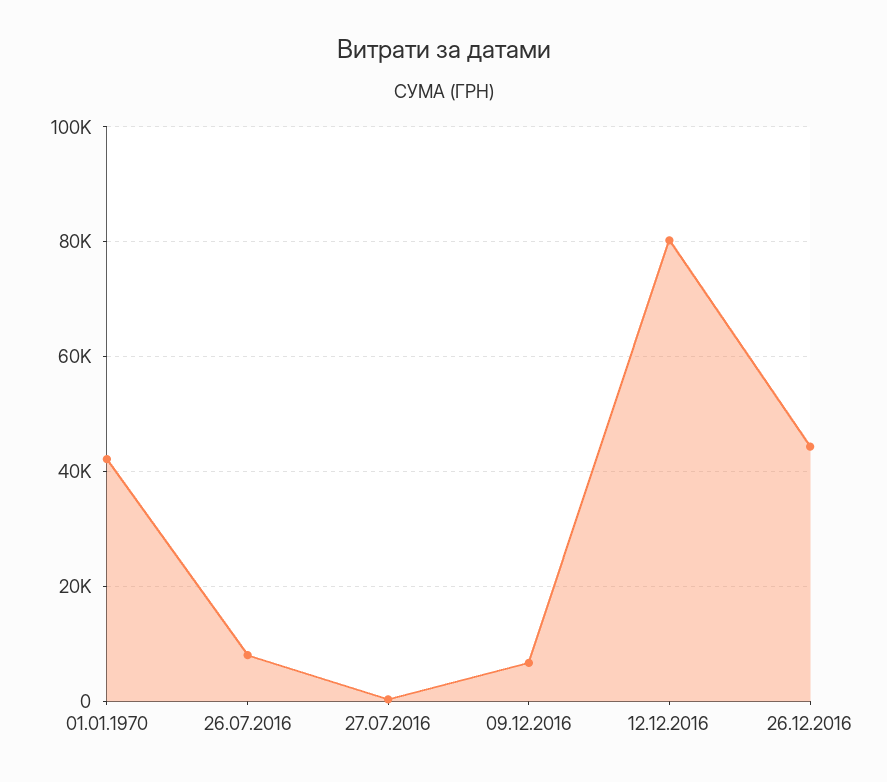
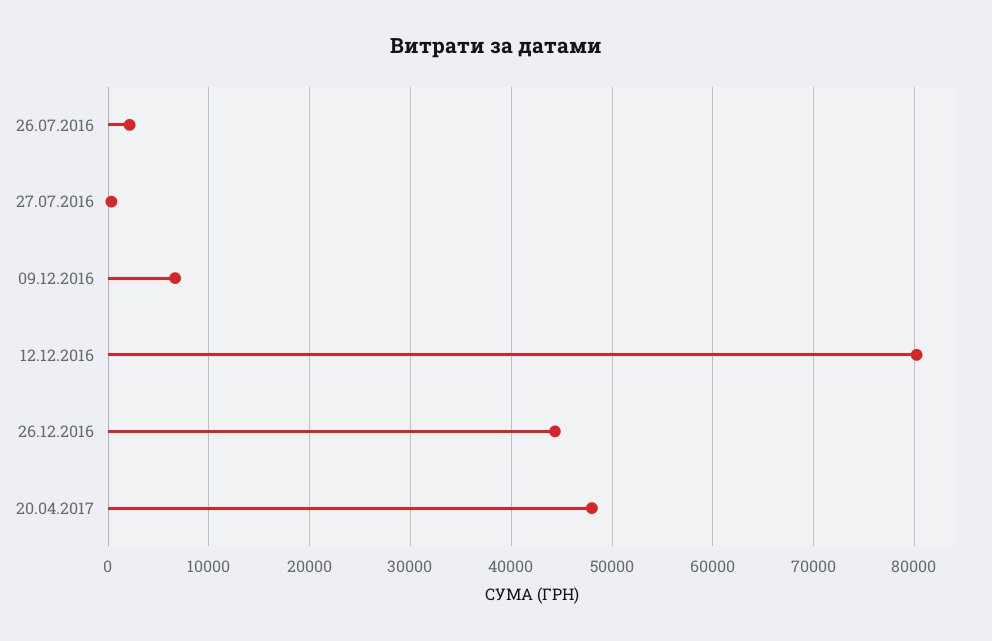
01.01.1970: 42000 -> none
26.07.2016: 8000 -> 2000
20.04.2017: none -> 48000

